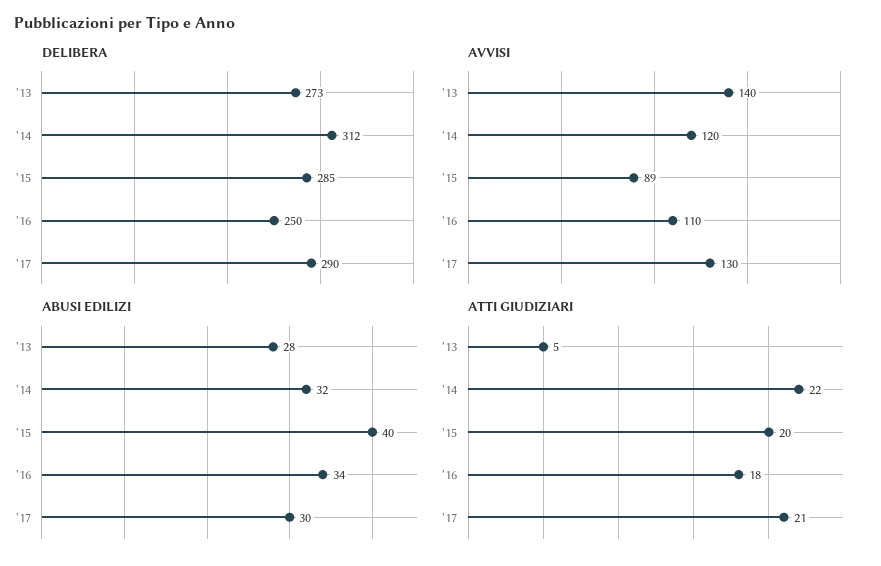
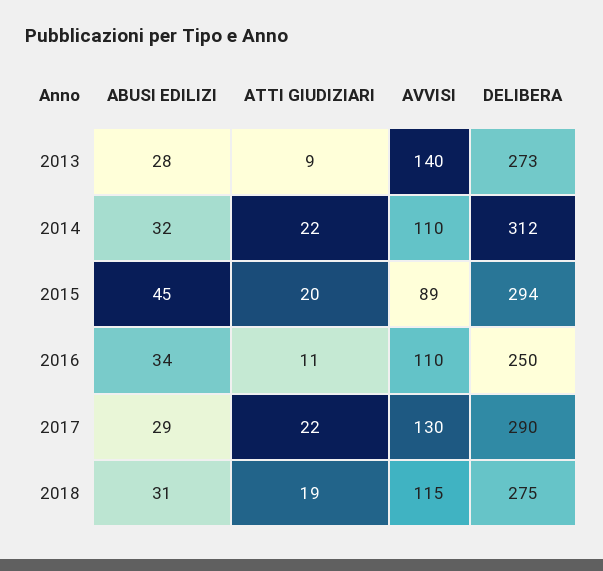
DELIBERA, '15: 285 -> 294
AVVISI, '14: 120 -> 110
ABUSI EDILIZI, '15: 40 -> 45
ABUSI EDILIZI, '17: 30 -> 29
ATTI GIUDIZIARI, '13: 5 -> 9
ATTI GIUDIZIARI, '16: 18 -> 11
ATTI GIUDIZIARI, '17: 21 -> 22
ABUSI EDILIZI, 2018: none -> 31
ATTI GIUDIZIARI, 2018: none -> 19
AVVISI, 2018: none -> 115
DELIBERA, 2018: none -> 275

